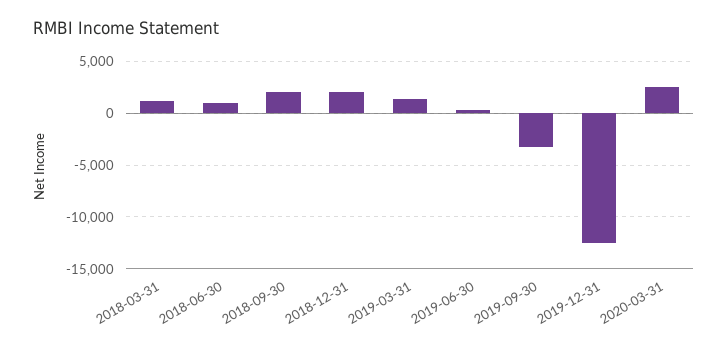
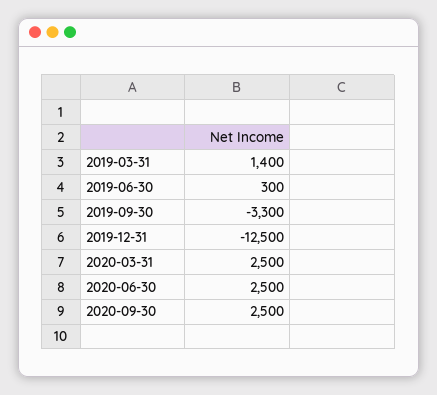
2018-03-31: 1000 -> none
2018-06-30: 1000 -> none
2018-09-30: 2000 -> none
2018-12-31: 2000 -> none
2020-06-30: none -> 2500
2020-09-30: none -> 2500

